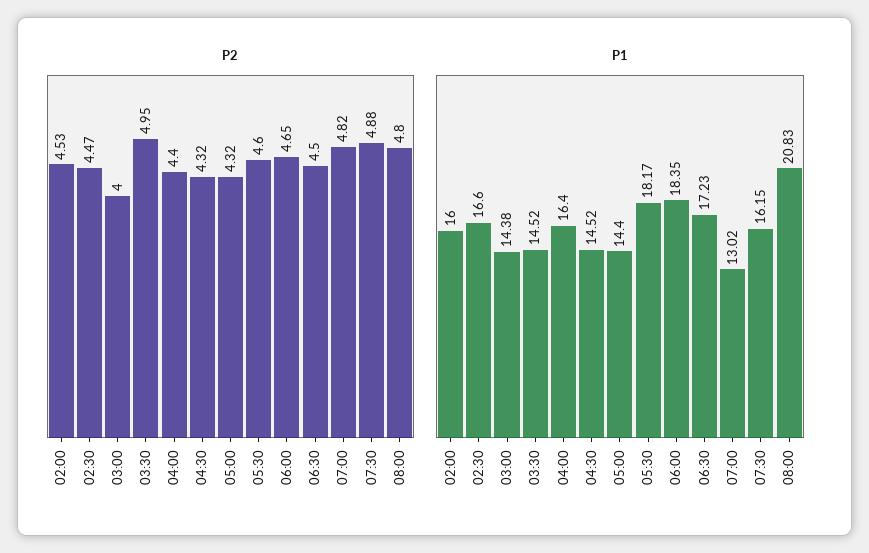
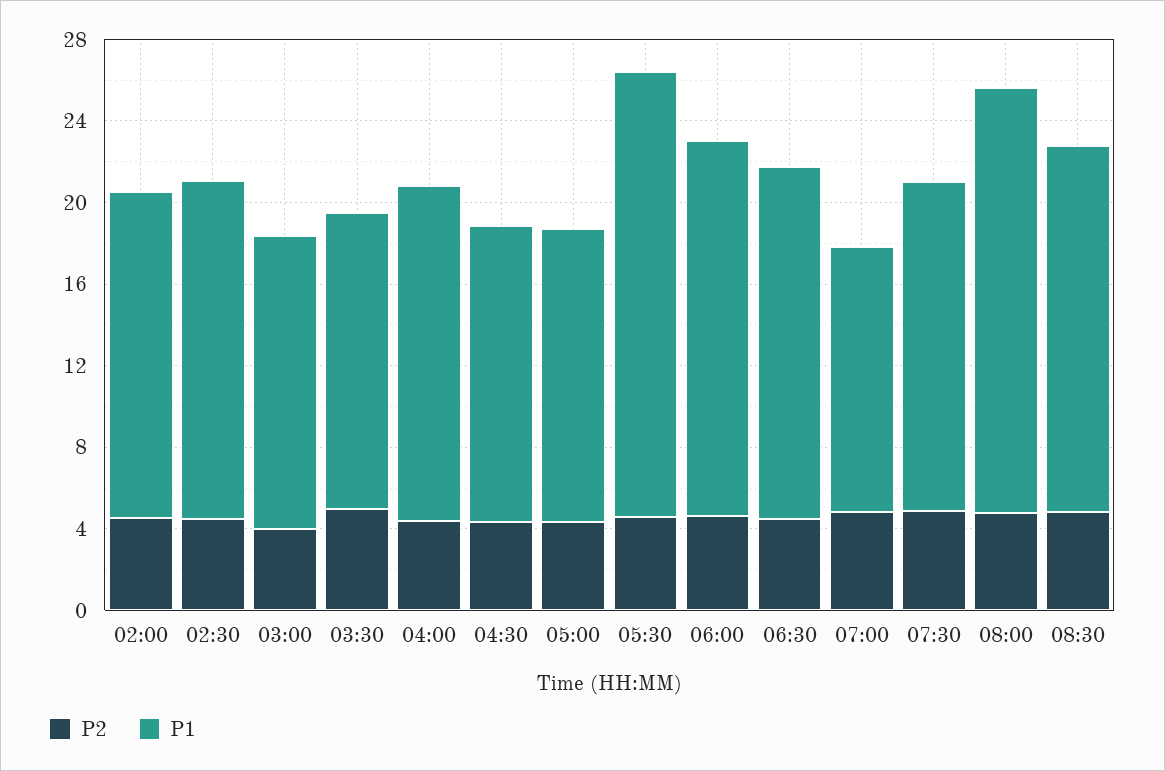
P1, 05:30: 18.17 -> 22
P2, 08:30: none -> 5
P1, 08:30: none -> 18

